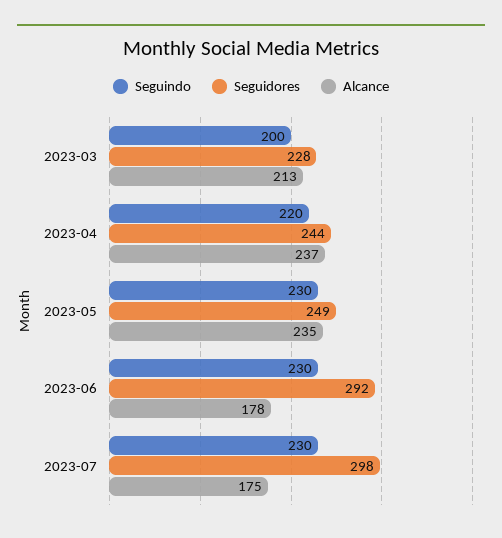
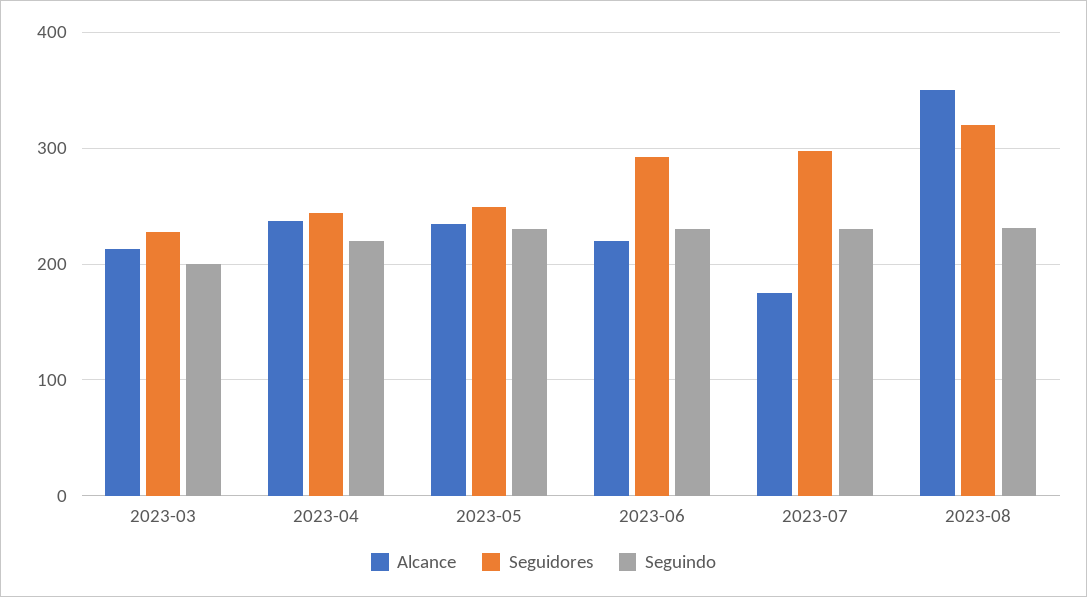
Alcance, 2023-06: 178 -> 220
Alcance, 2023-08: none -> 350
Seguidores, 2023-08: none -> 320
Seguindo, 2023-08: none -> 230

